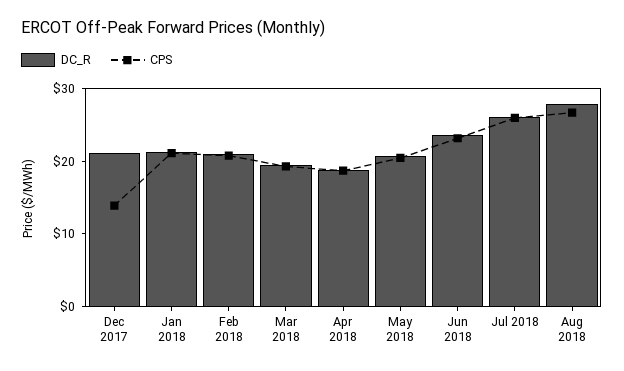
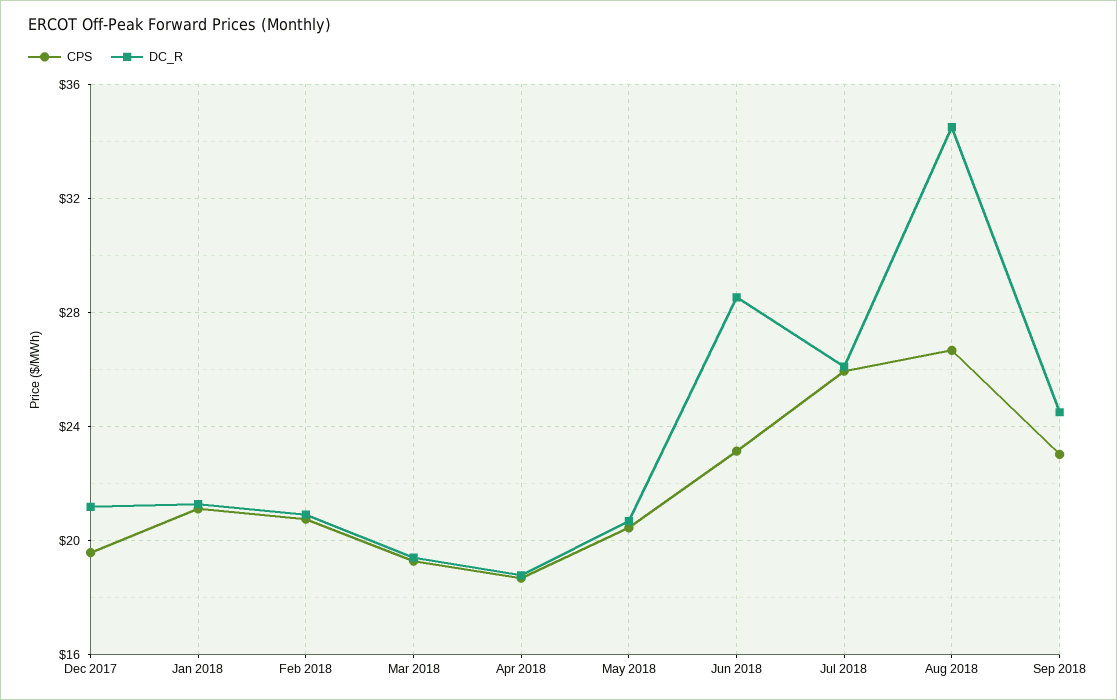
CPS, Dec 2017: 14 -> 19.5
DC_R, Jun 2018: 24 -> 28.5
DC_R, Aug 2018: 28 -> 34.5
CPS, Sep 2018: none -> 23
DC_R, Sep 2018: none -> 24.5

